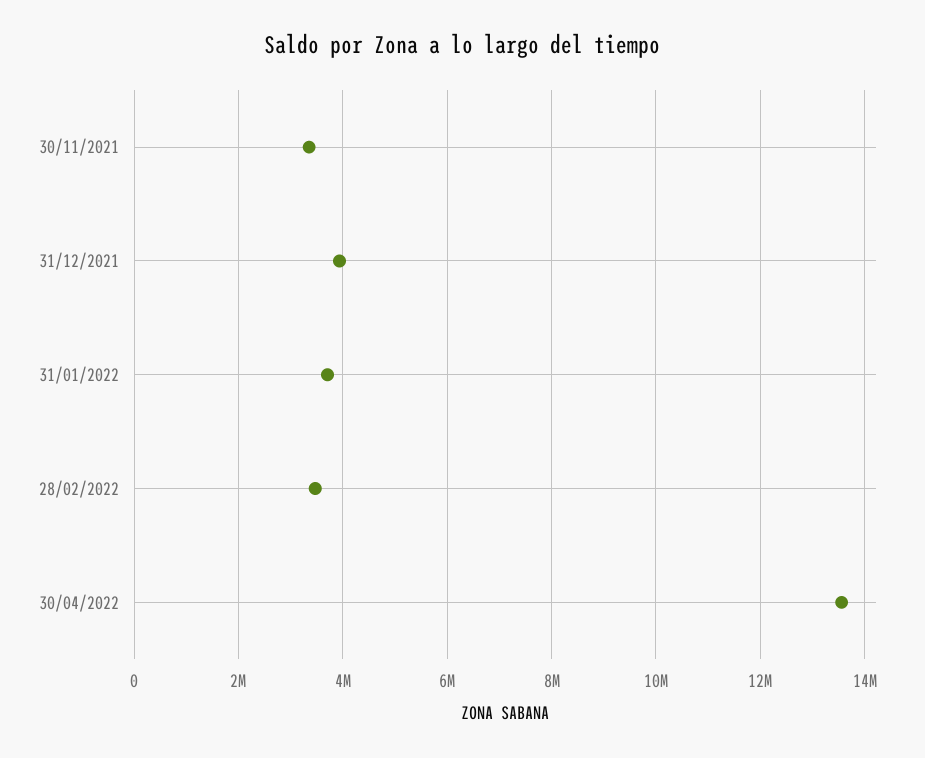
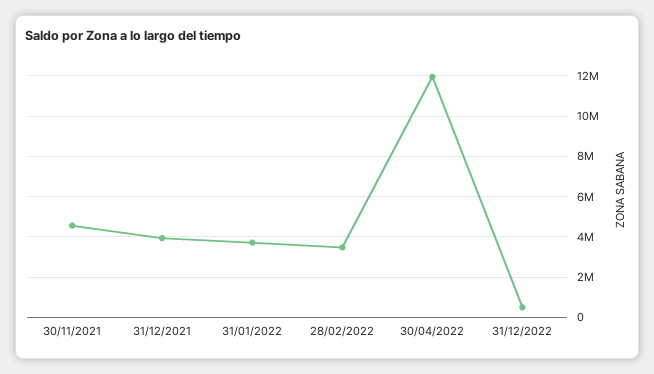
30/11/2021: 3400000 -> 4500000
30/04/2022: 13600000 -> 12000000
31/12/2022: none -> 500000

